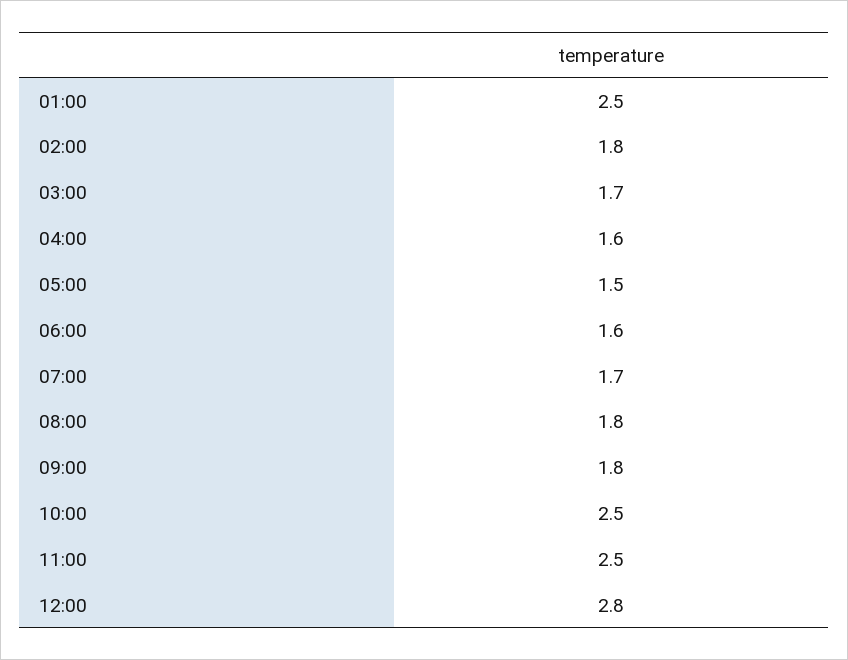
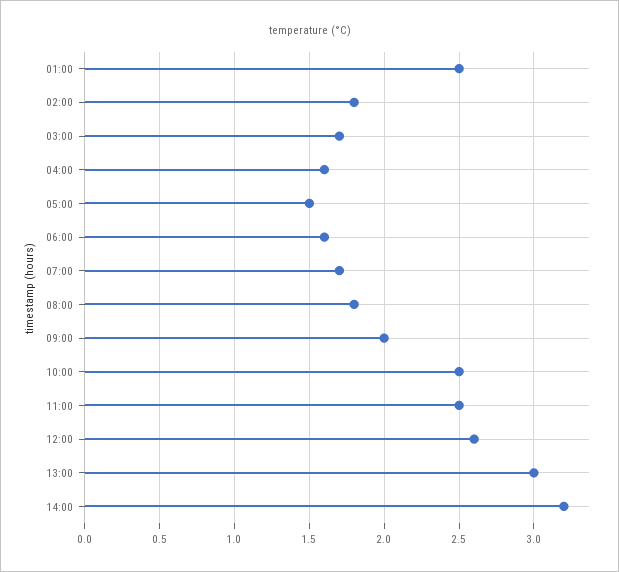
09:00: 1.8 -> 2
12:00: 2.8 -> 2.6
13:00: none -> 3
14:00: none -> 3.2

